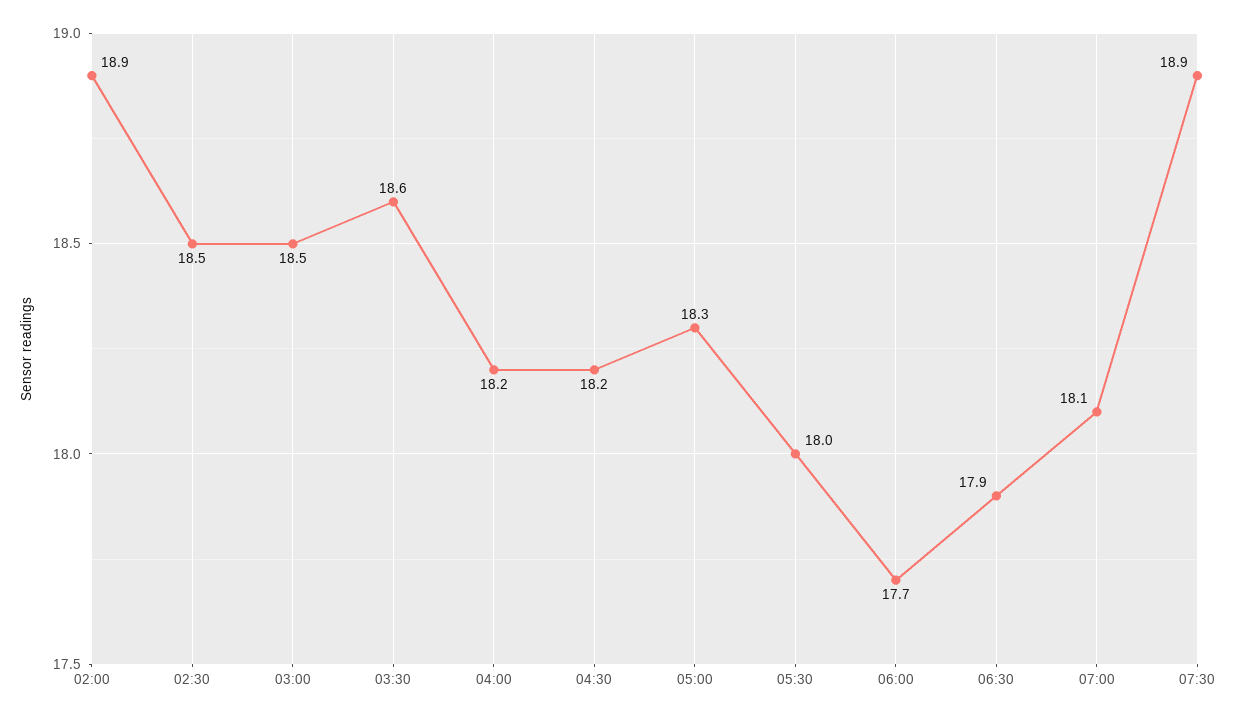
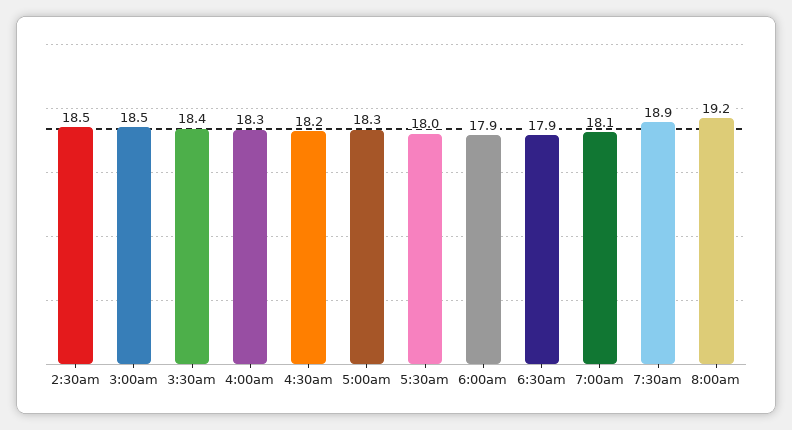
02:00: 18.9 -> none
03:30: 18.6 -> 18.4
04:00: 18.2 -> 18.3
06:00: 17.7 -> 17.9
8:00am: none -> 19.2

